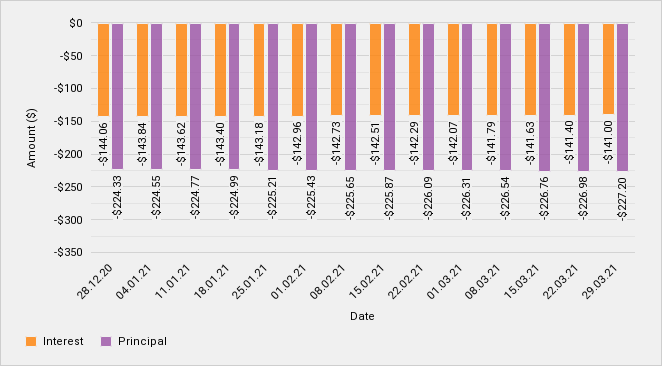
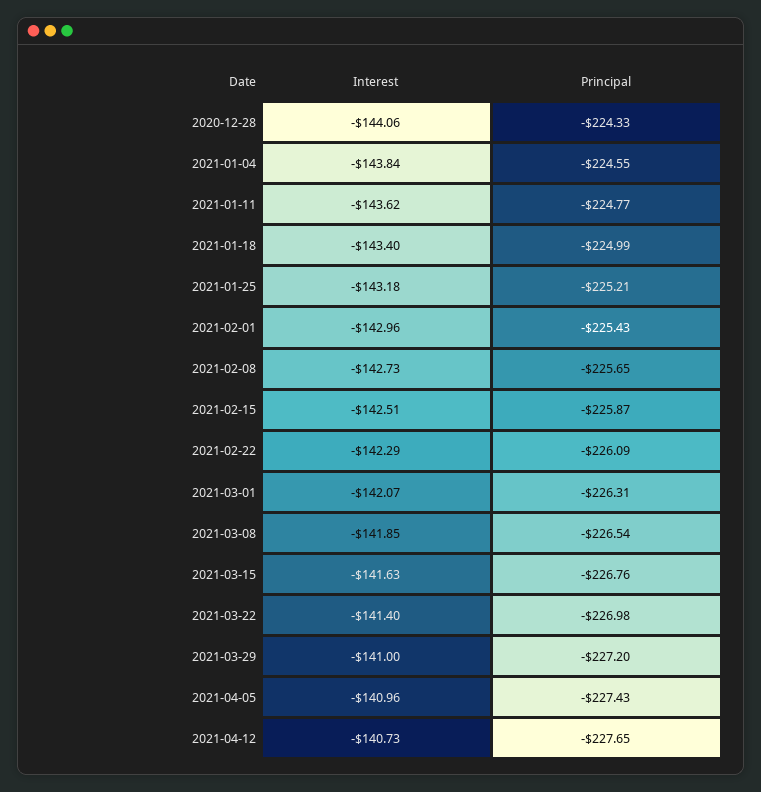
Interest, 08.03.21: -141.79 -> -141.85
Interest, 2021-04-05: none -> -140.96
Principal, 2021-04-05: none -> -227.43
Interest, 2021-04-12: none -> -140.73
Principal, 2021-04-12: none -> -227.65

